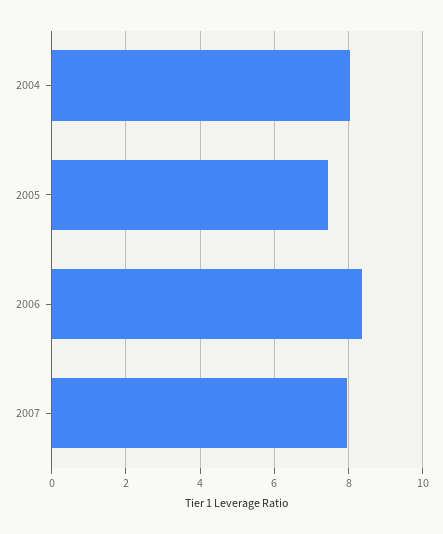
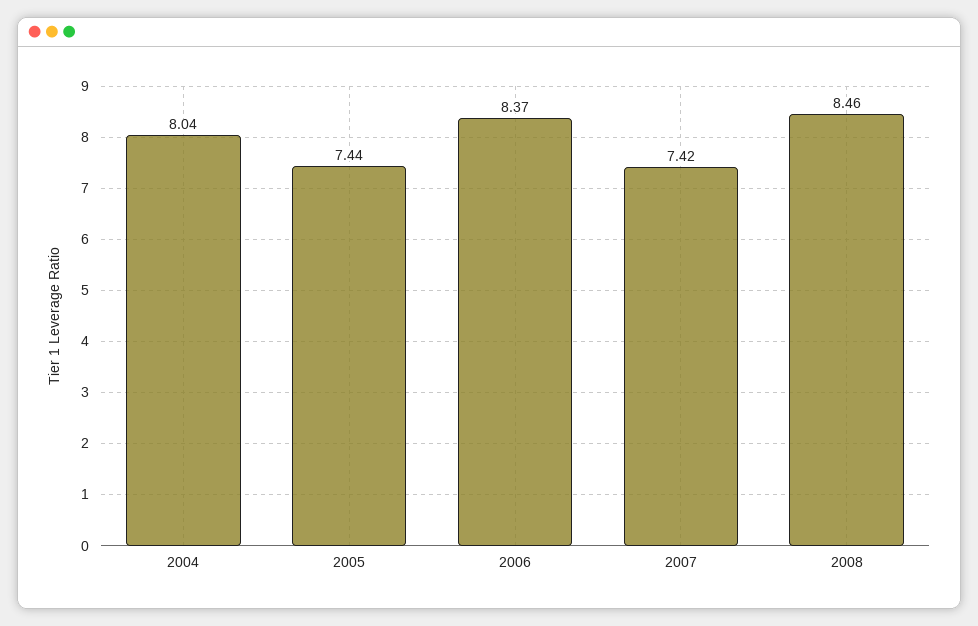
2007: 8 -> 7.42
2008: none -> 8.46

